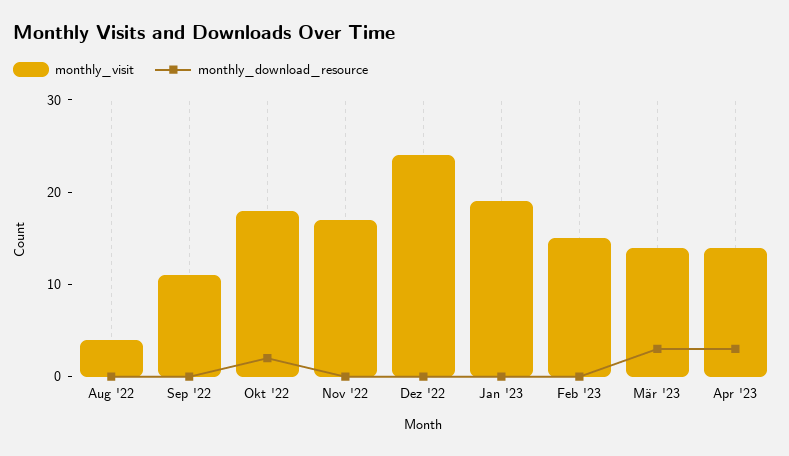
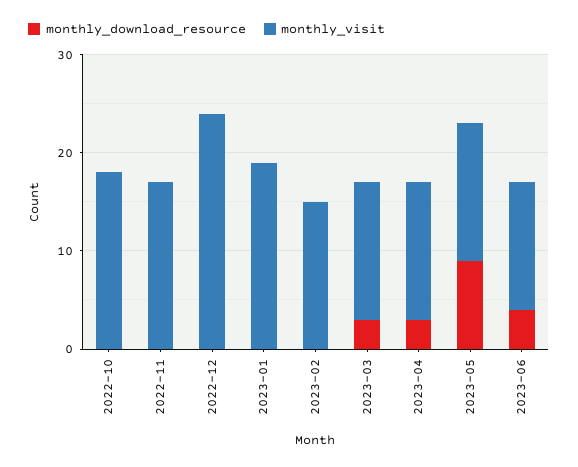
monthly_visit, Aug '22: 4 -> none
monthly_download_resource, Aug '22: 0 -> none
monthly_visit, Sep '22: 11 -> none
monthly_download_resource, Sep '22: 0 -> none
monthly_download_resource, Okt '22: 2 -> 0
monthly_download_resource, 2023-05: none -> 9
monthly_visit, 2023-05: none -> 14
monthly_download_resource, 2023-06: none -> 4
monthly_visit, 2023-06: none -> 13

